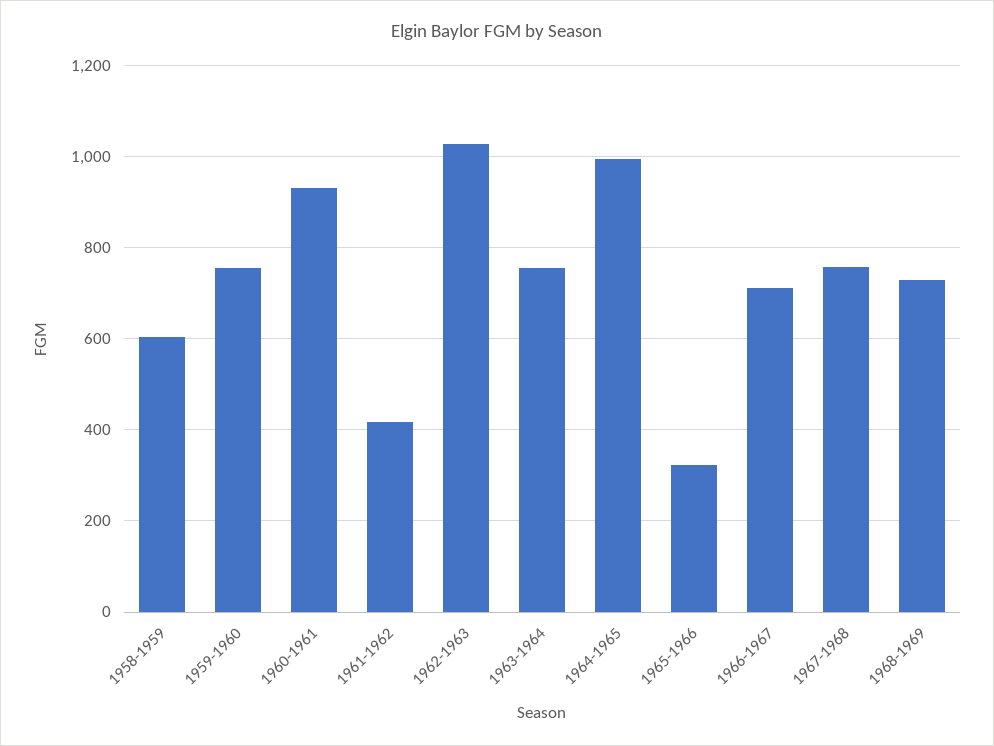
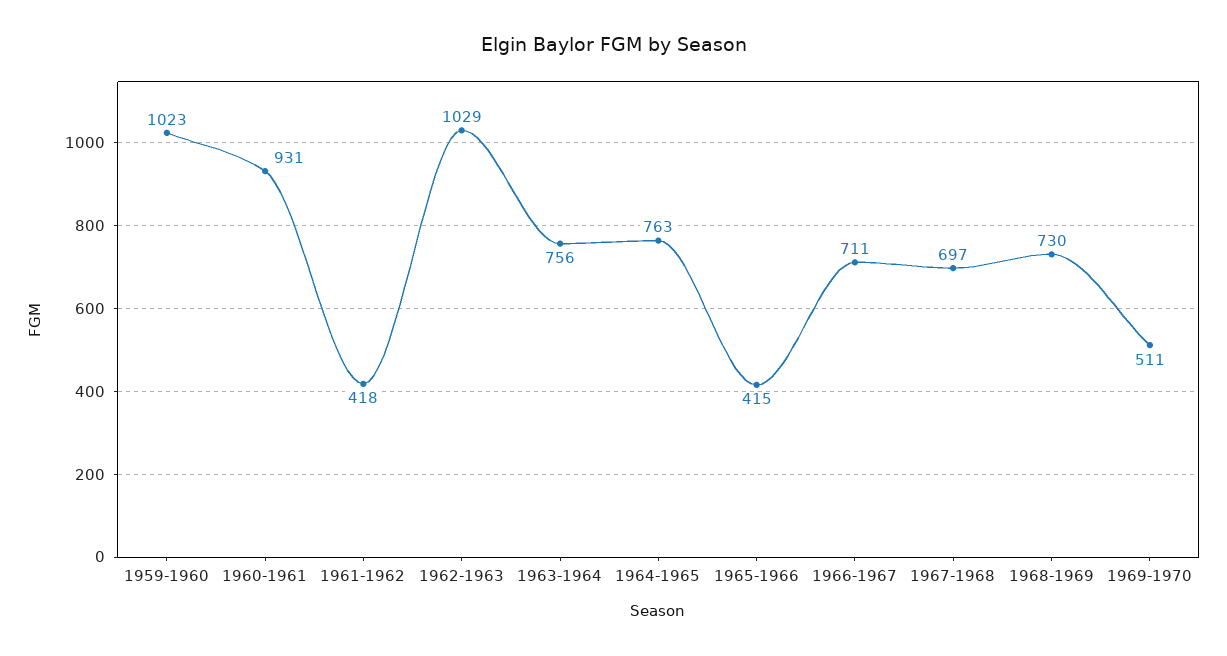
1958-1959: 600 -> none
1959-1960: 760 -> 1023
1964-1965: 1000 -> 763
1965-1966: 320 -> 415
1967-1968: 760 -> 697
1969-1970: none -> 511

